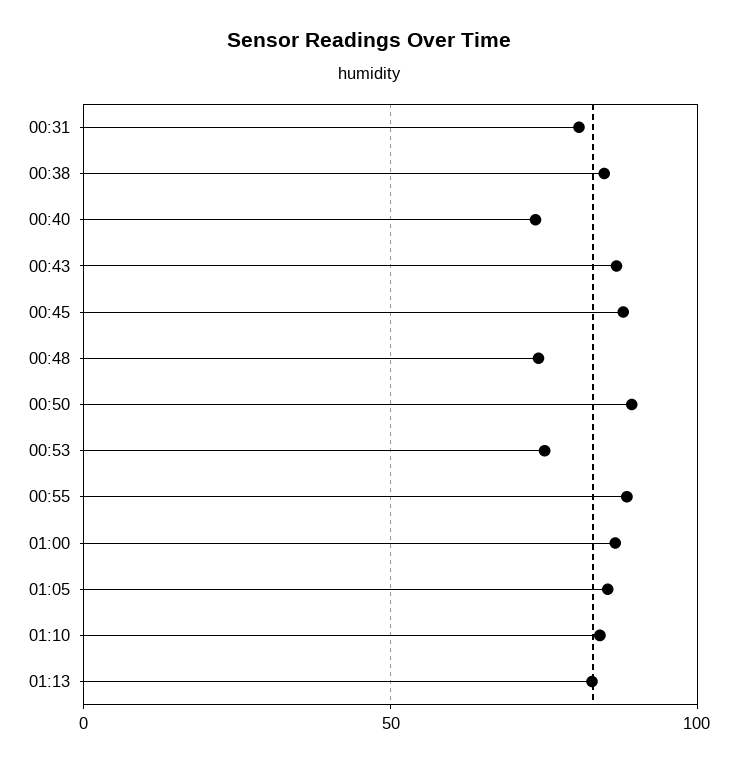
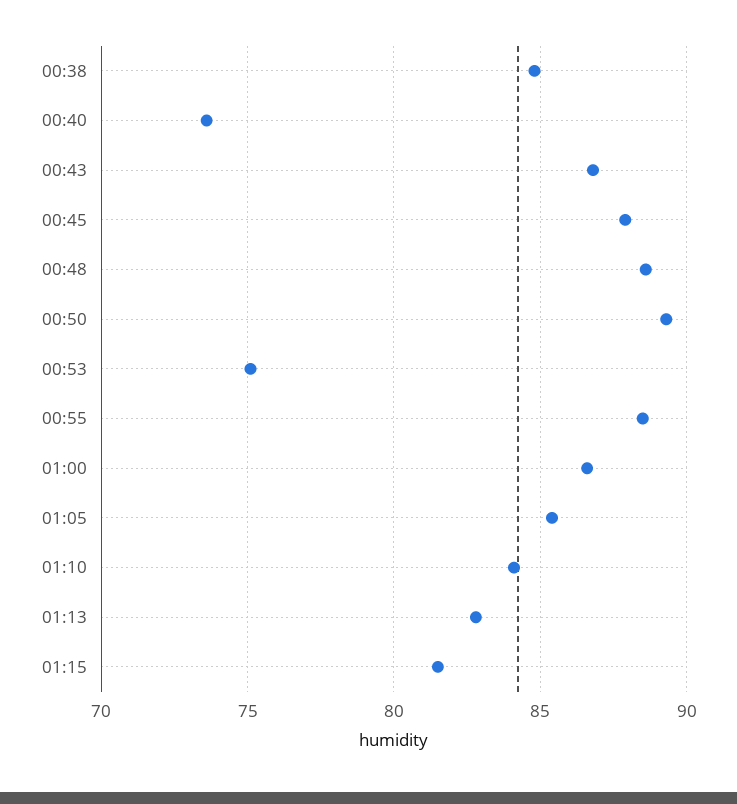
00:31: 80 -> none
00:48: 75 -> 88.5
01:15: none -> 81.5

